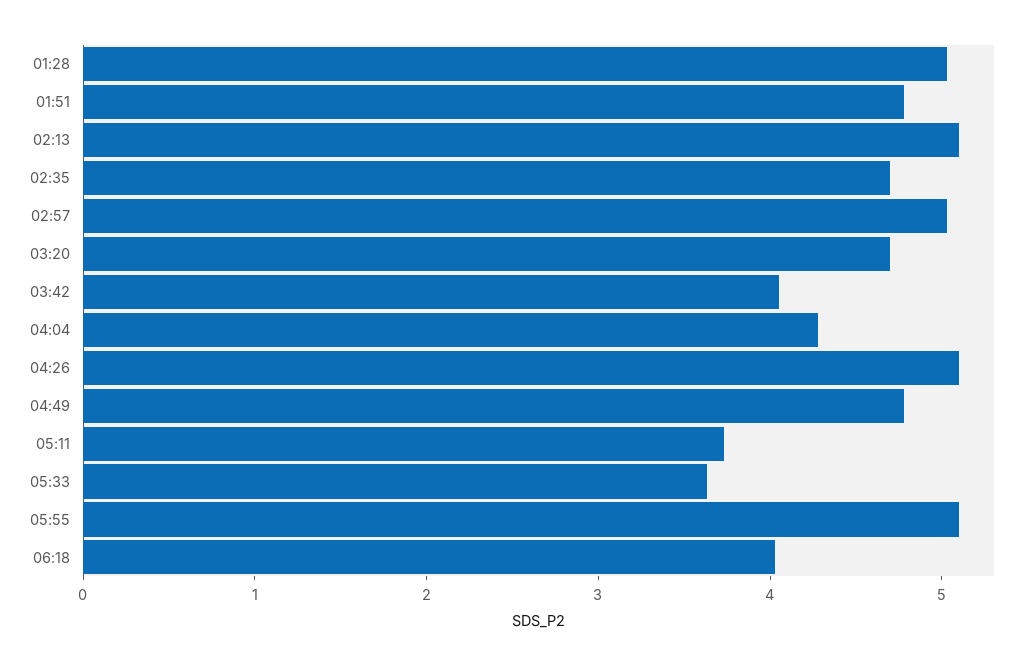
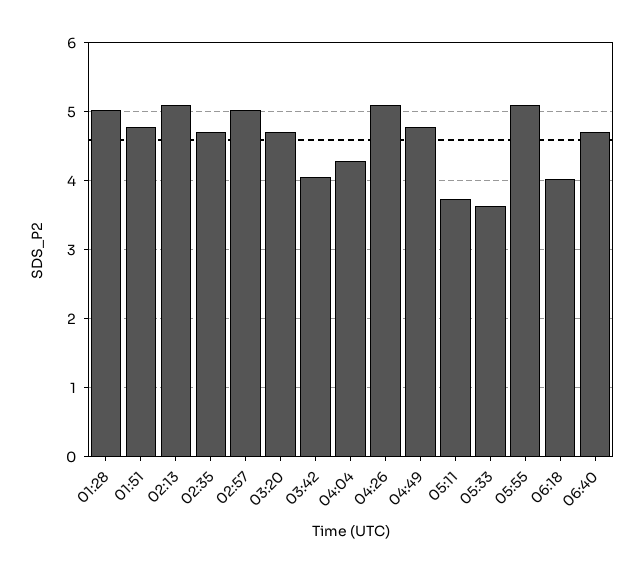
06:40: none -> 4.7

